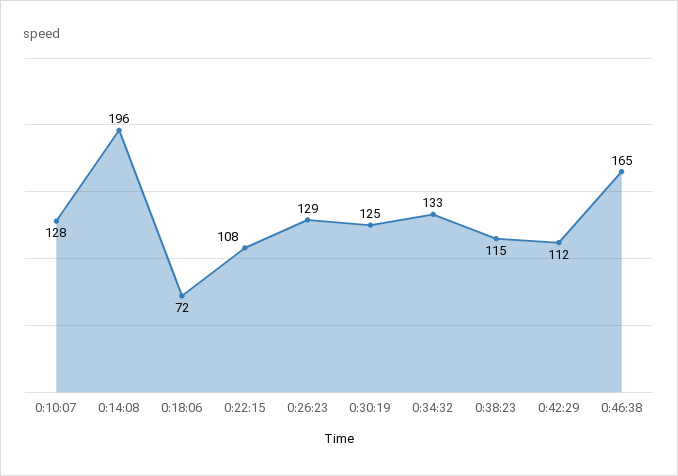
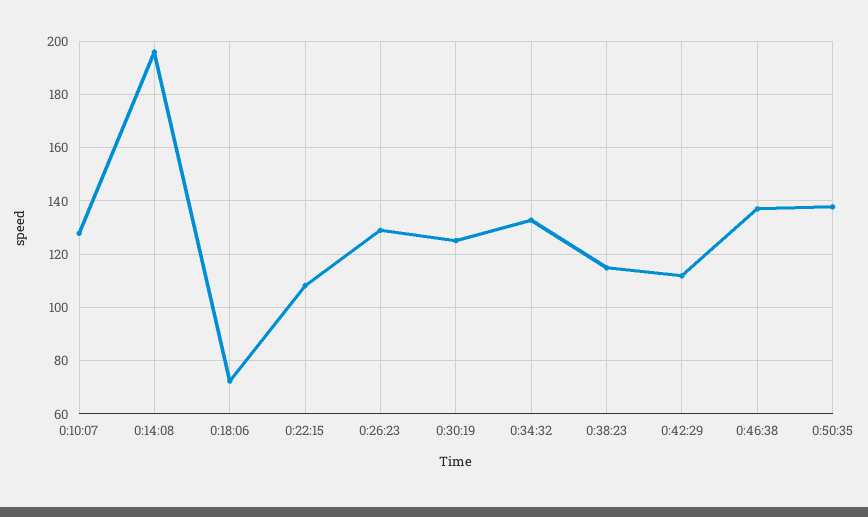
0:46:38: 165 -> 137.5
0:50:35: none -> 137.5

